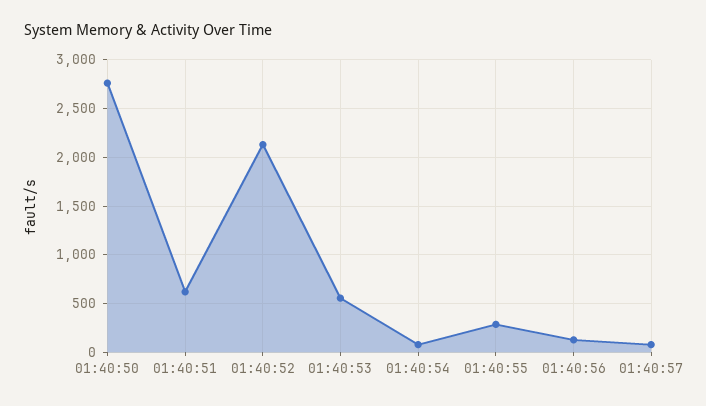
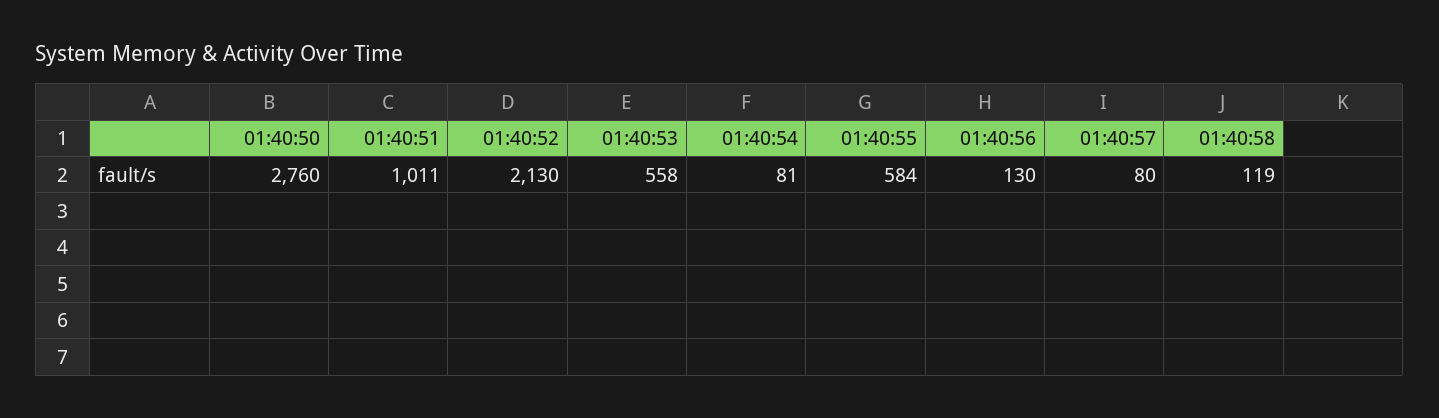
01:40:51: 600 -> 1011
01:40:55: 300 -> 584
01:40:58: none -> 119

